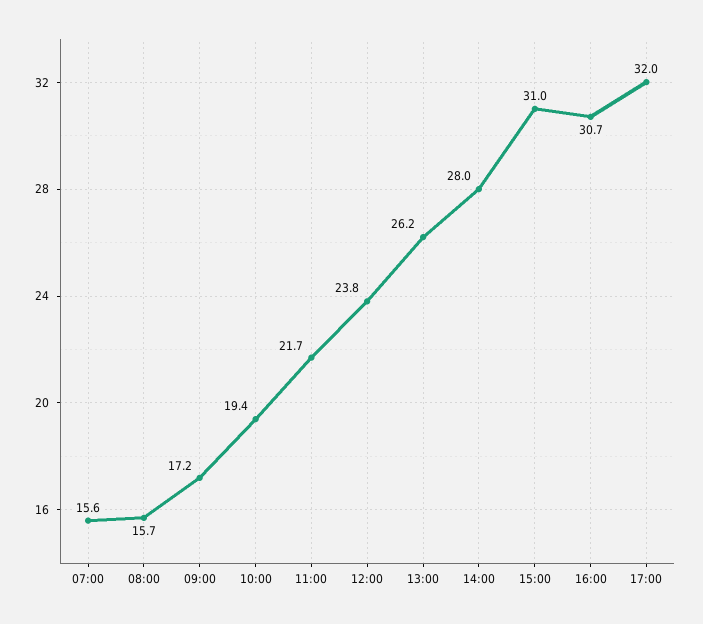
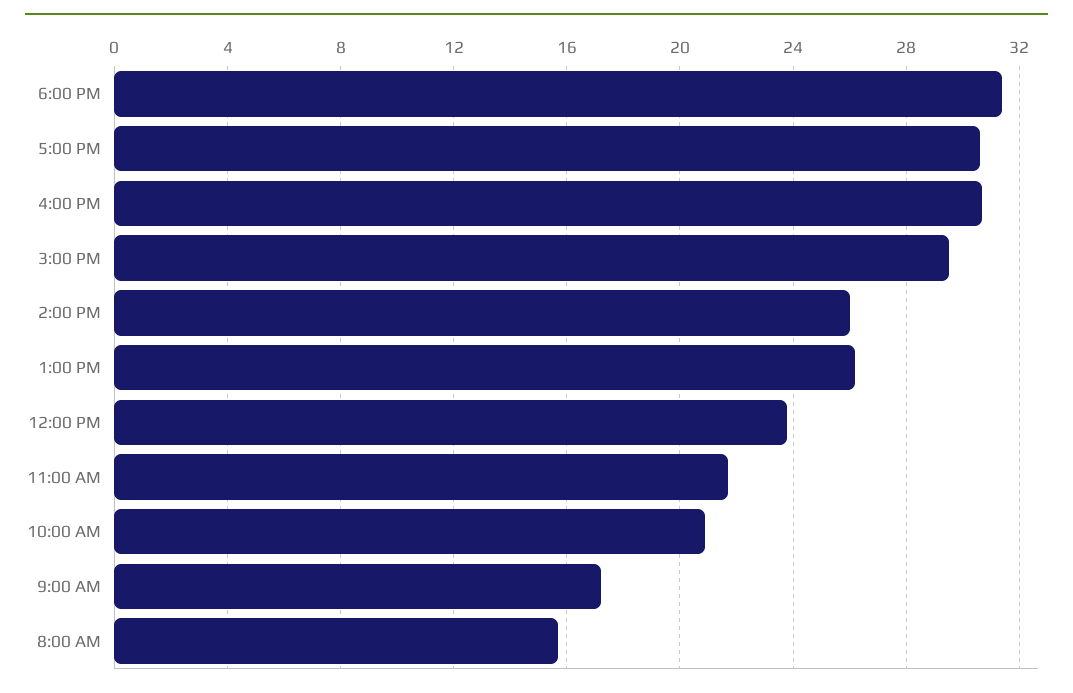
07:00: 15.6 -> none
10:00: 19.4 -> 21
14:00: 28 -> 26
15:00: 31 -> 29.5
17:00: 32 -> 30.5
6:00 PM: none -> 31.5

